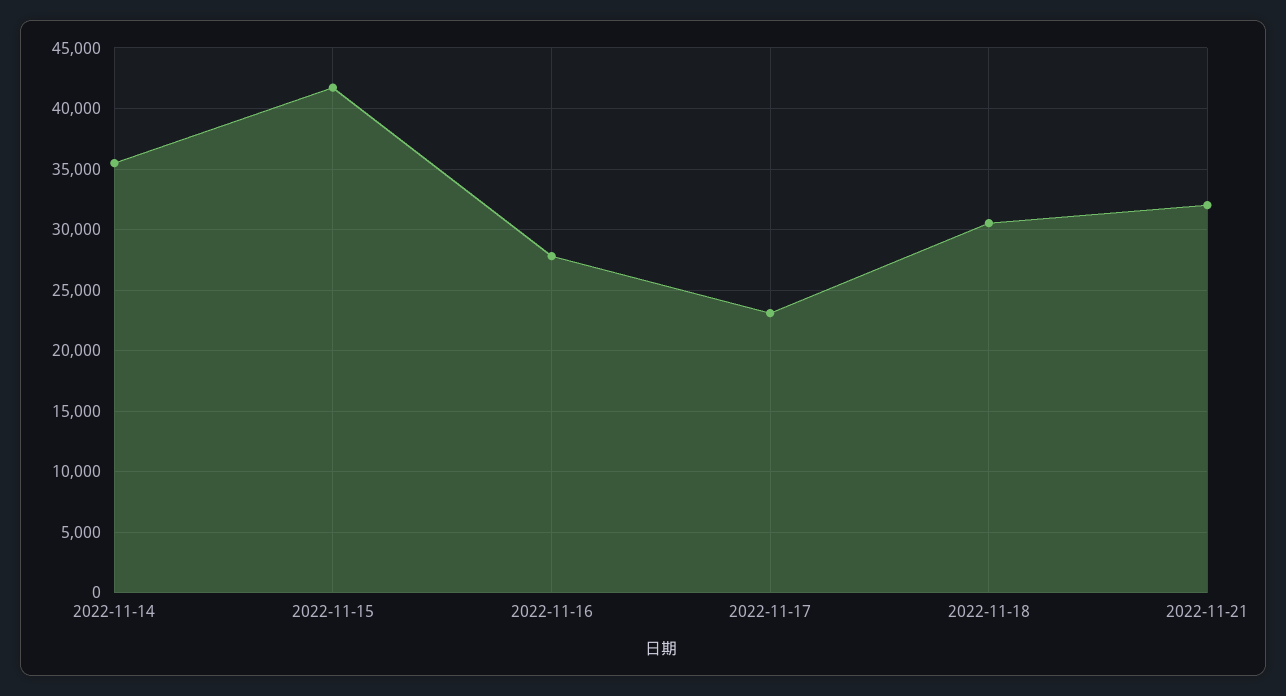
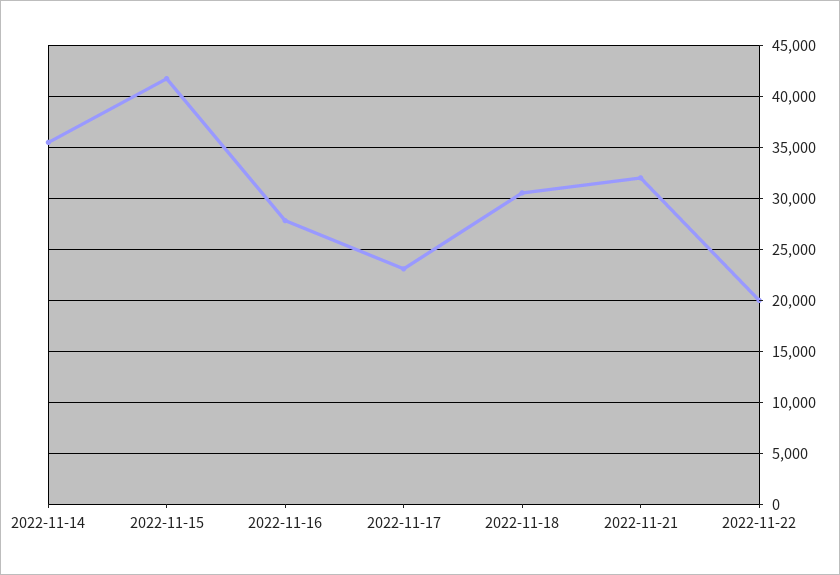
2022-11-22: none -> 20000

